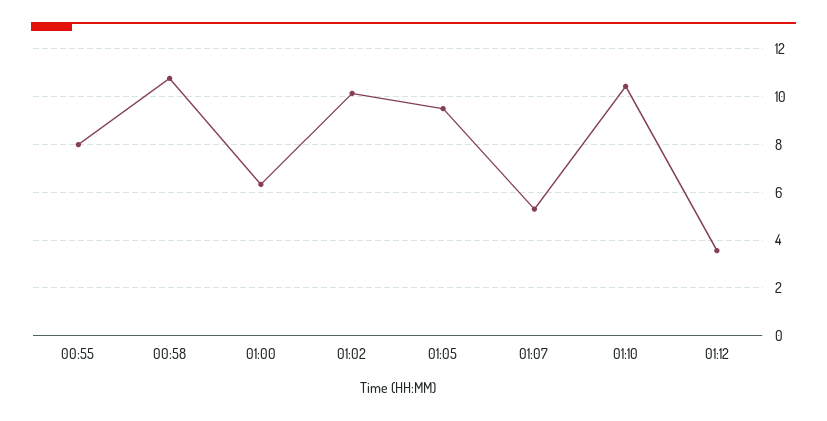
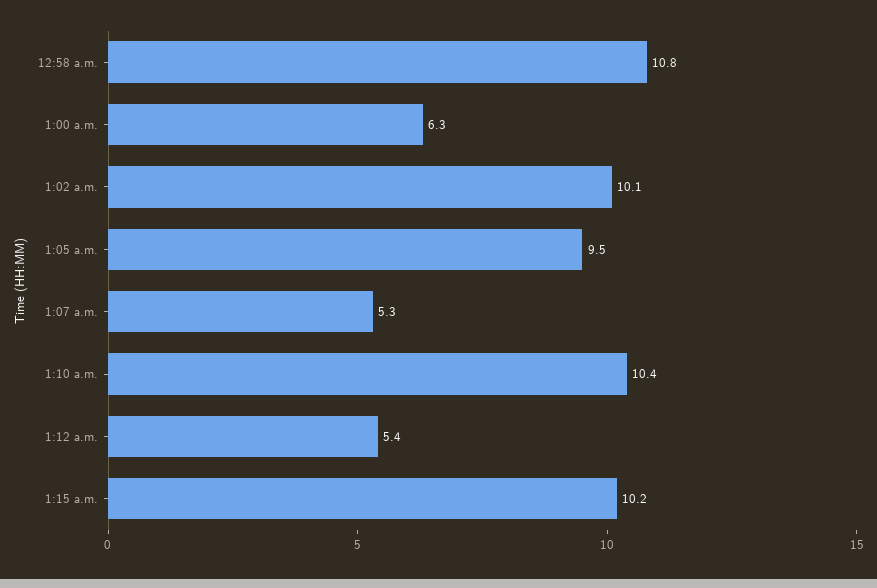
00:55: 8 -> none
01:12: 3.5 -> 5.4
1:15 a.m.: none -> 10.2

